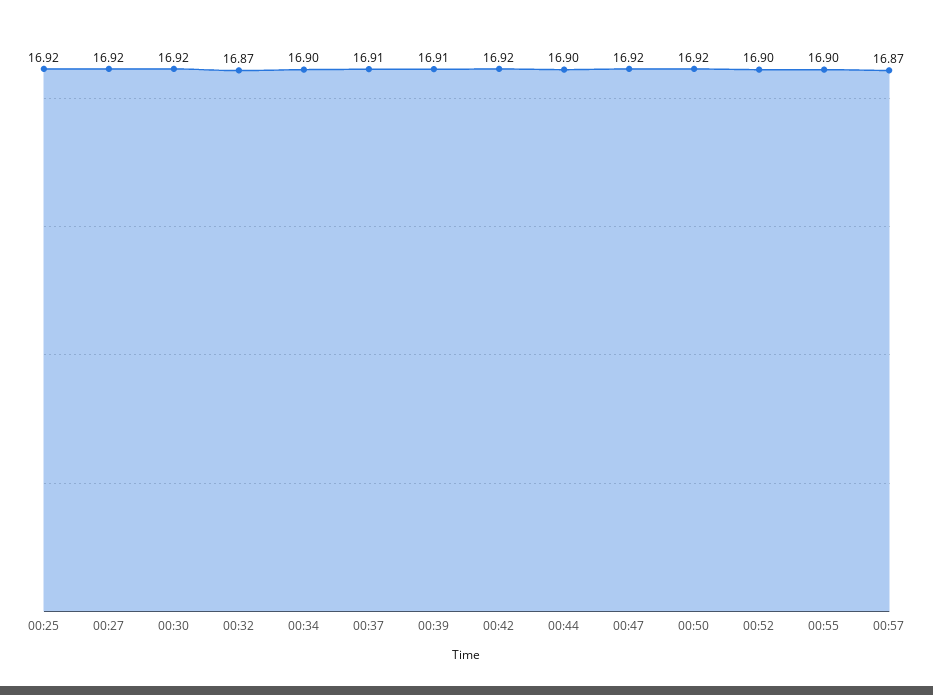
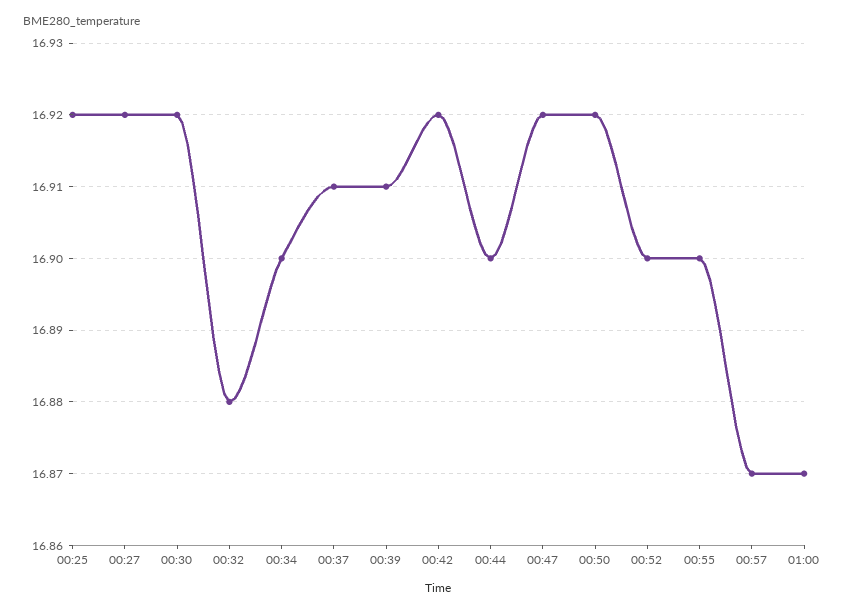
00:32: 16.87 -> 16.88
01:00: none -> 16.87

